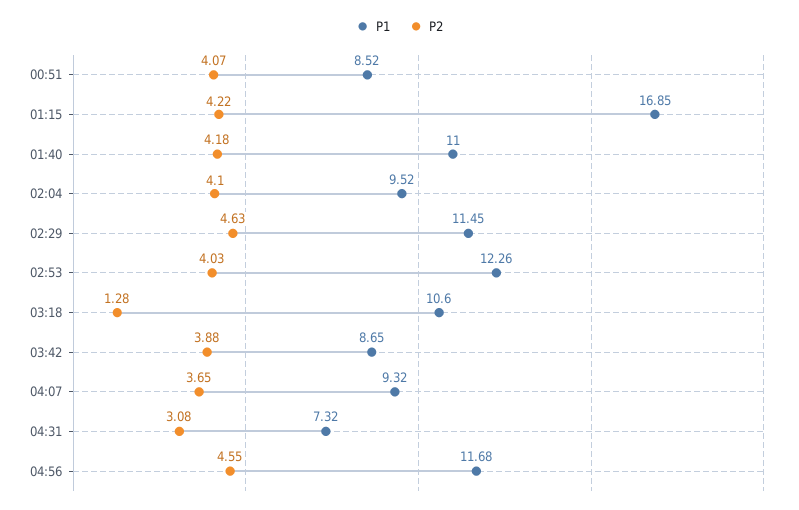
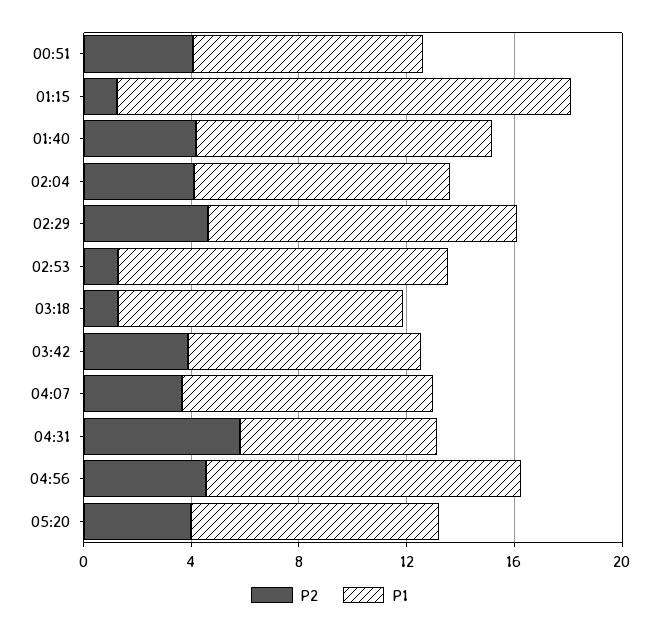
P2, 01:15: 4.22 -> 1
P2, 02:53: 4.03 -> 1
P2, 04:31: 3.08 -> 6
P2, 05:20: none -> 4
P1, 05:20: none -> 9

